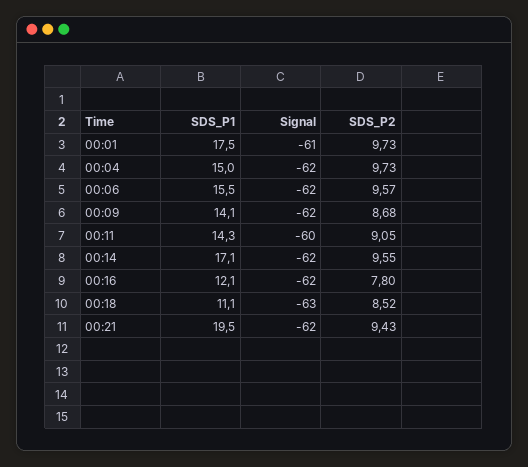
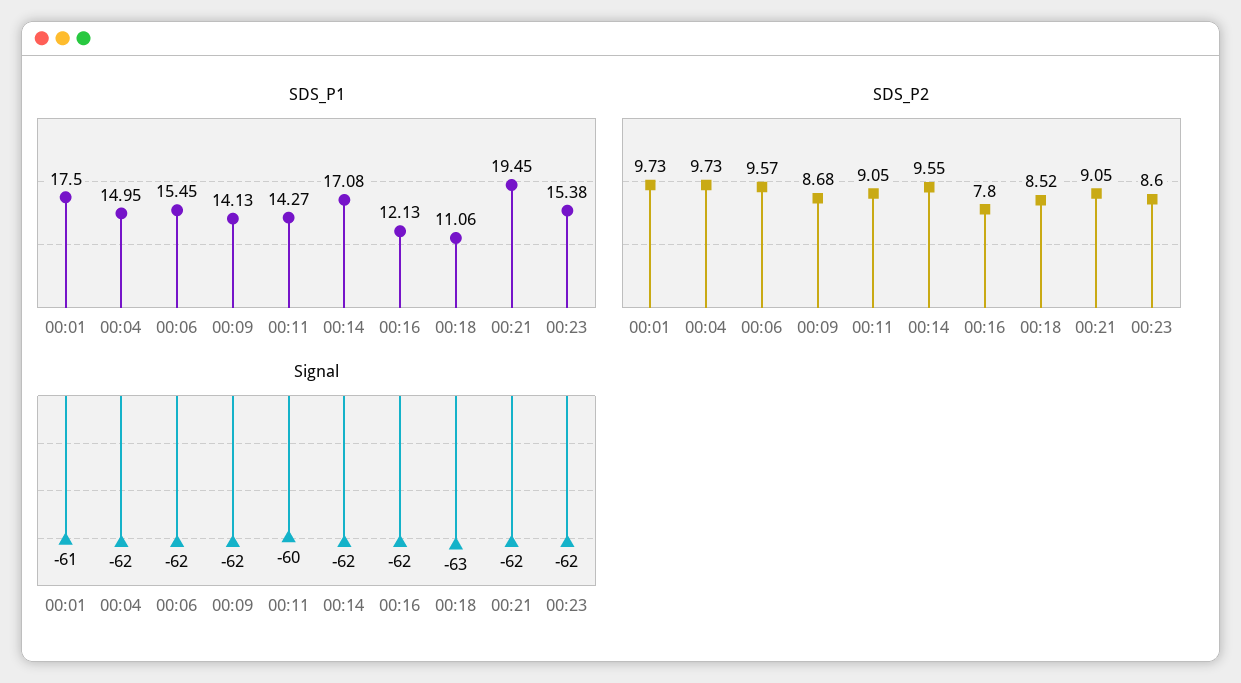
SDS_P2, 00:21: 9.43 -> 9.05
SDS_P1, 00:23: none -> 15.38
SDS_P2, 00:23: none -> 8.6
Signal, 00:23: none -> -62

